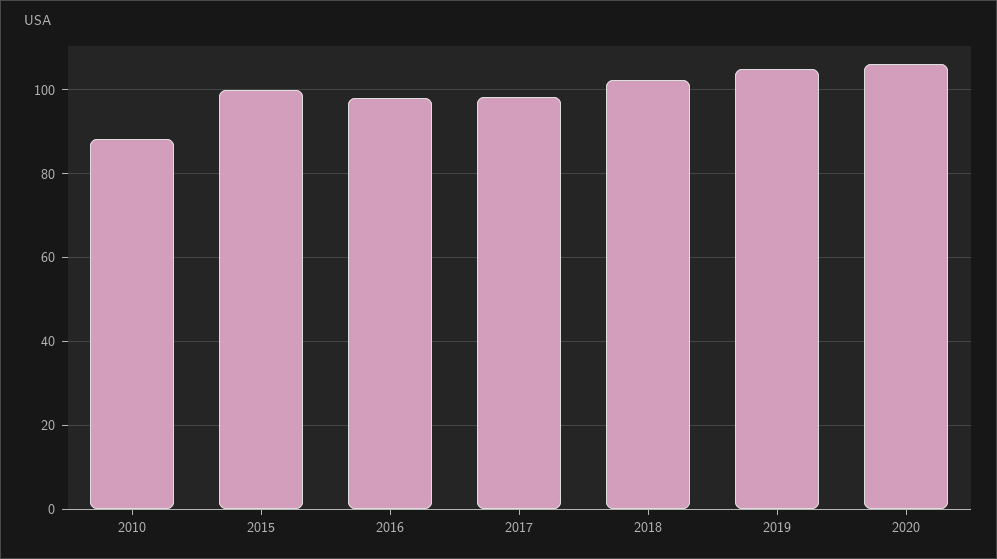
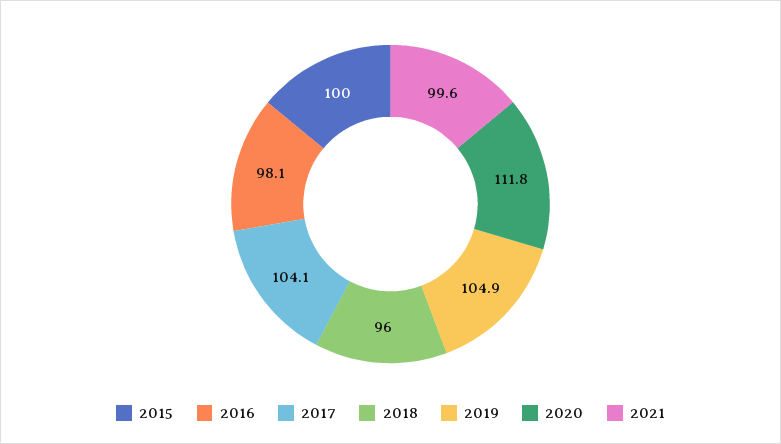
2010: 88 -> none
2017: 98 -> 104.1
2018: 102 -> 96
2020: 106 -> 111.8
2021: none -> 99.6

